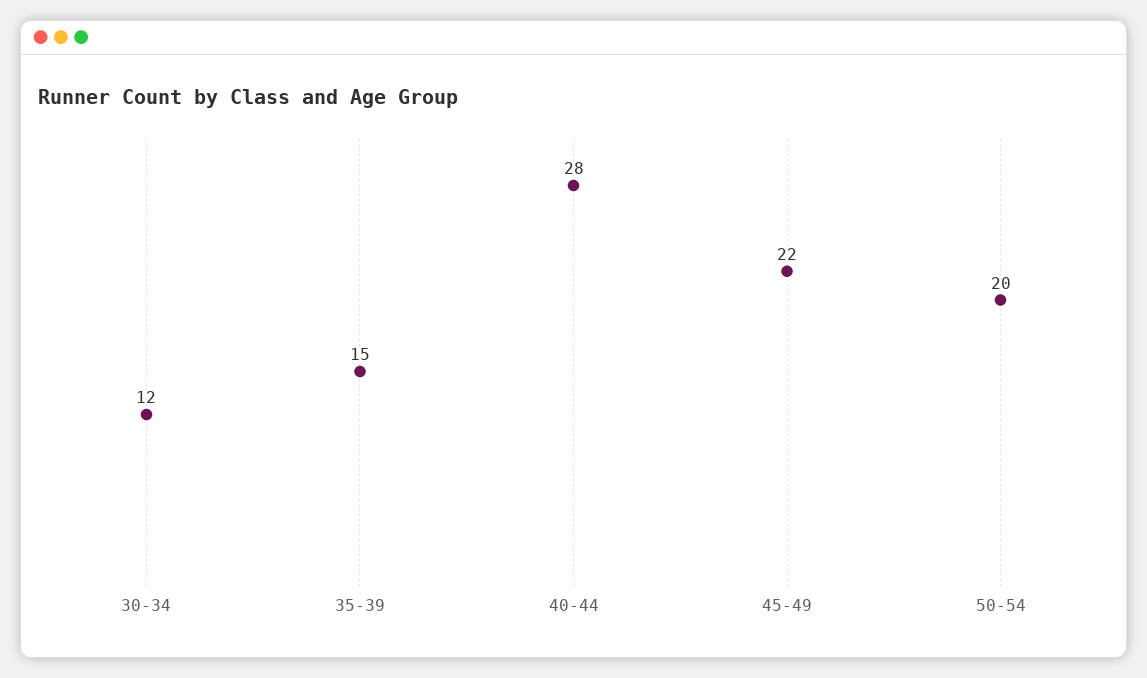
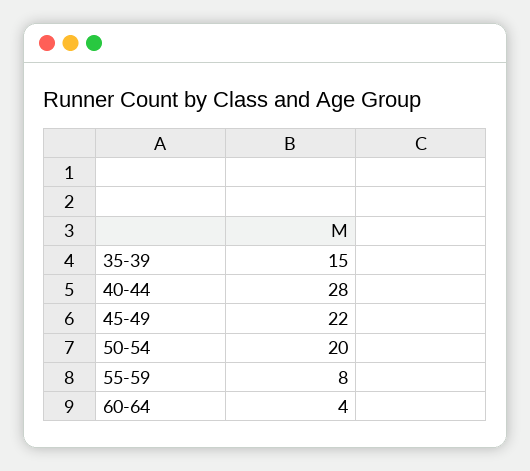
30-34: 12 -> none
55-59: none -> 8
60-64: none -> 4

